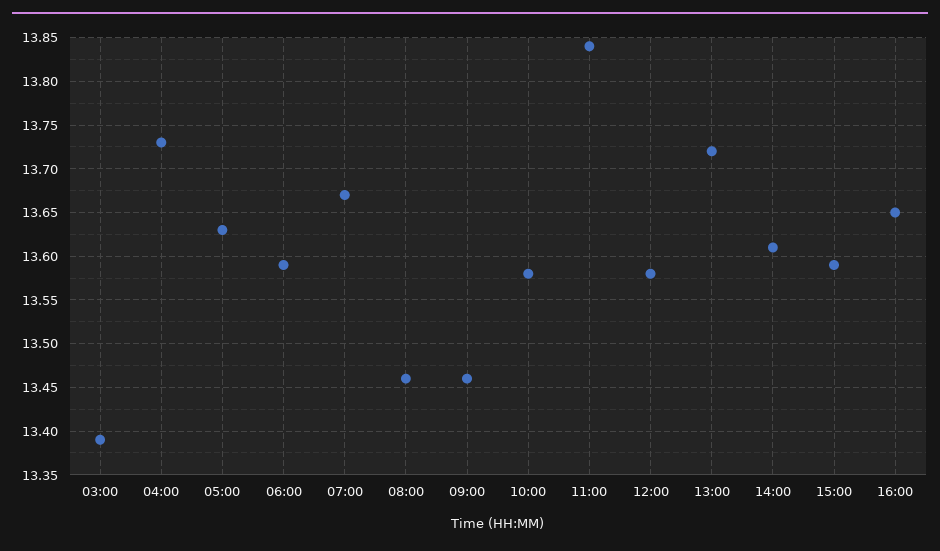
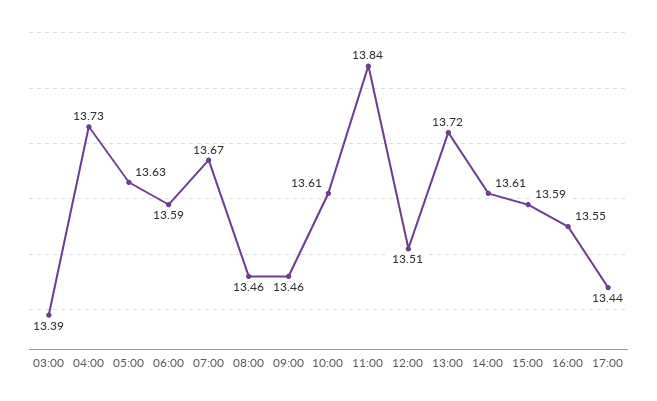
10:00: 13.58 -> 13.61
12:00: 13.58 -> 13.51
16:00: 13.65 -> 13.55
17:00: none -> 13.44

